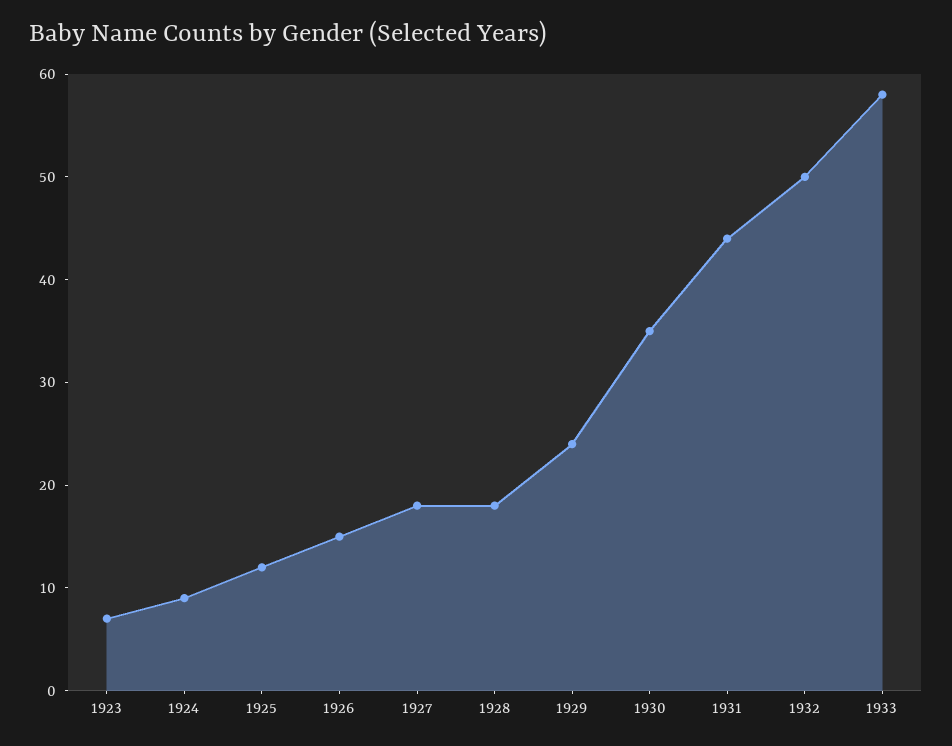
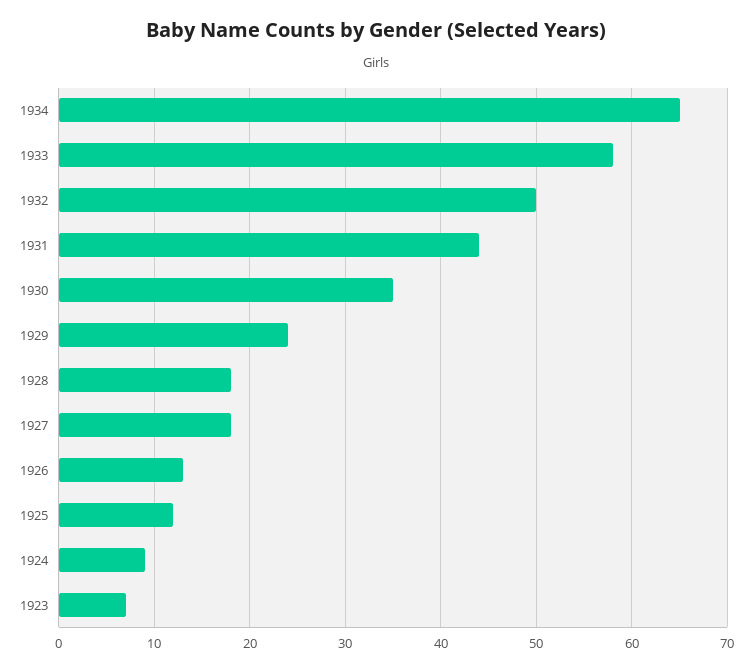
1926: 15 -> 13
1934: none -> 65

